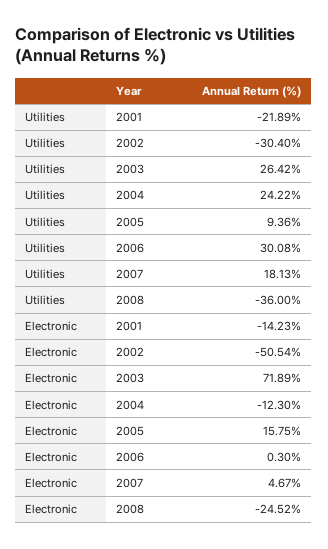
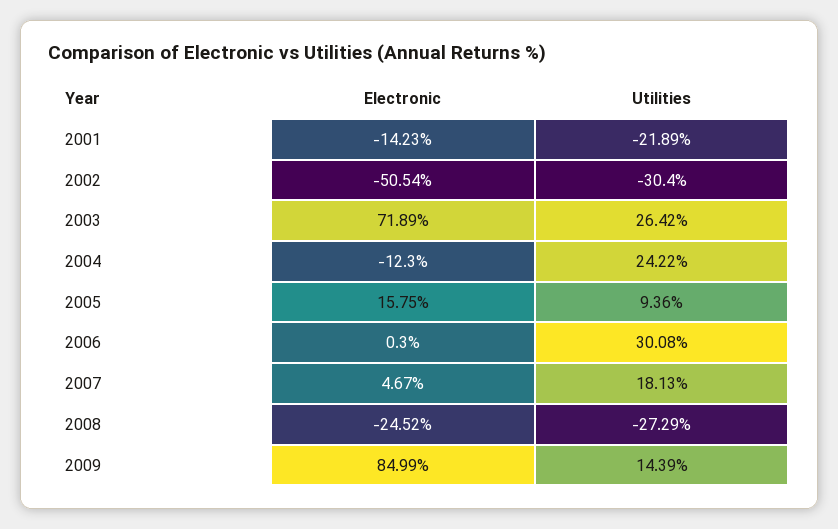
Utilities, 2008: -36 -> -27.29
Electronic, 2009: none -> 84.99
Utilities, 2009: none -> 14.39

